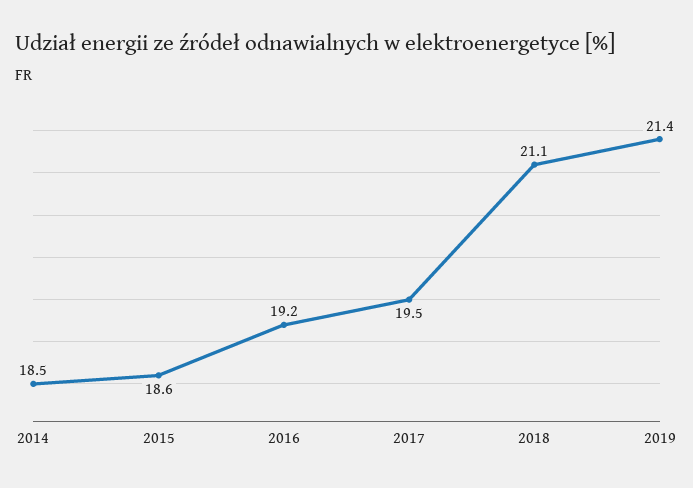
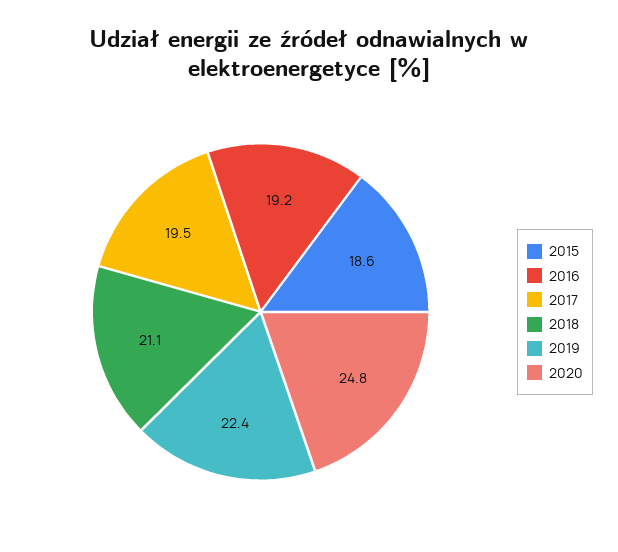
2014: 18.5 -> none
2019: 21.4 -> 22.4
2020: none -> 24.8

